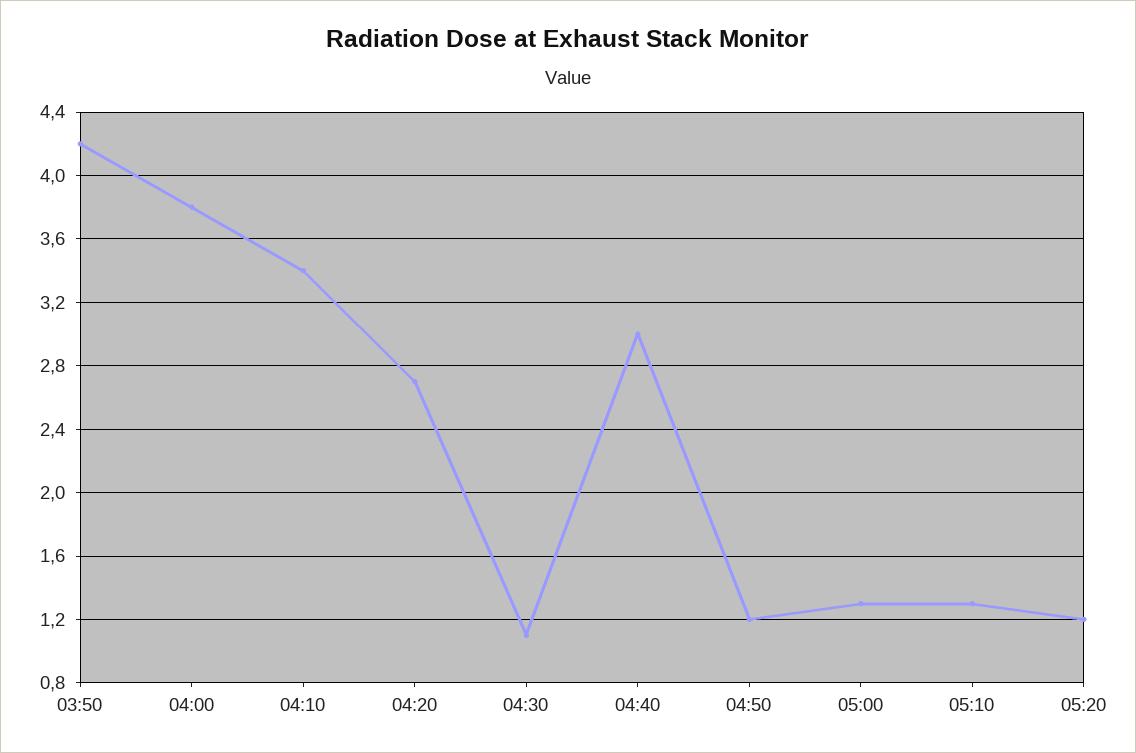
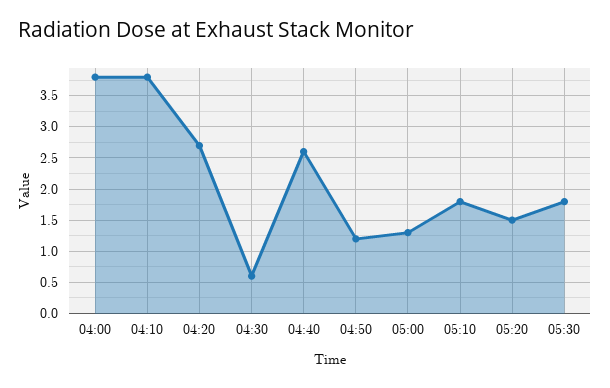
03:50: 4.2 -> none
04:10: 3.4 -> 3.8
04:30: 1.1 -> 0.6
04:40: 3 -> 2.6
05:10: 1.3 -> 1.8
05:20: 1.2 -> 1.5
05:30: none -> 1.8

